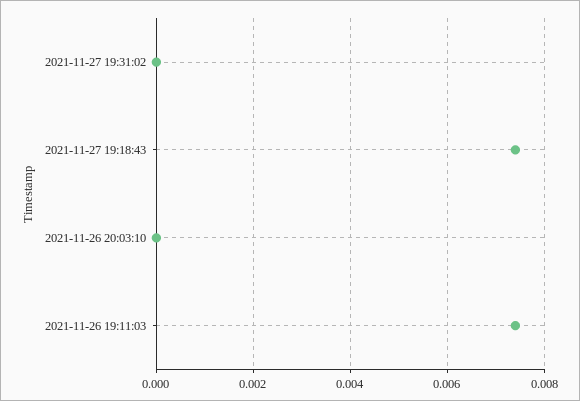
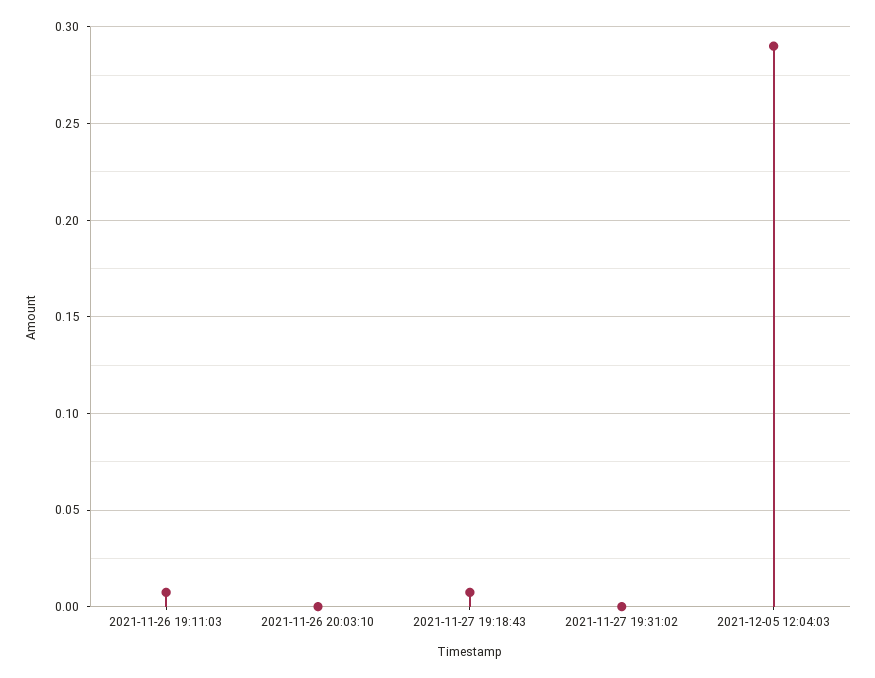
2021-12-05 12:04:03: none -> 0.29

